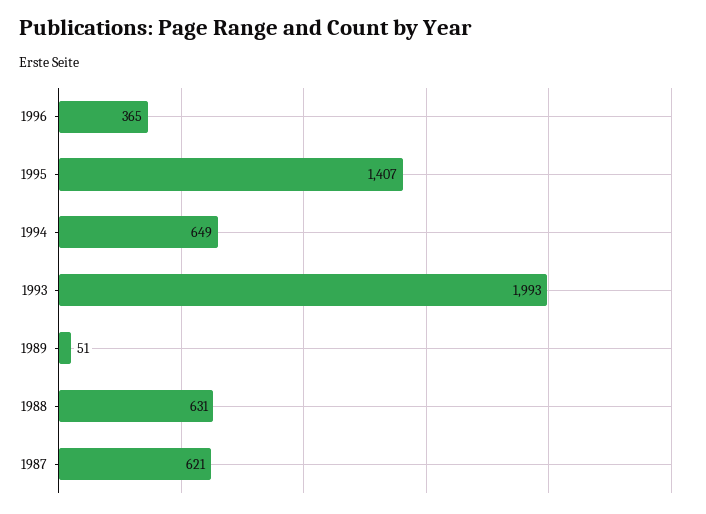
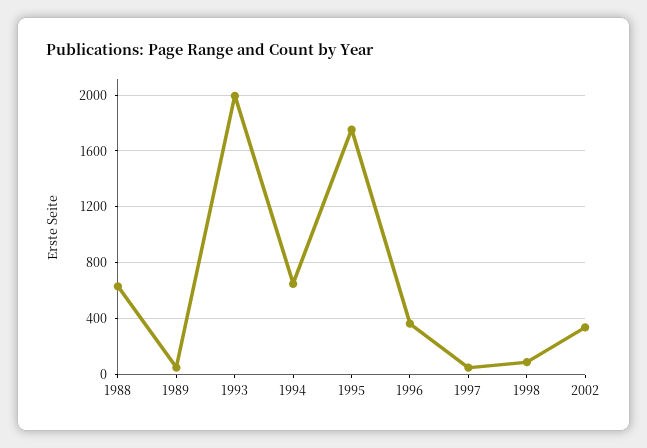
1995: 1407 -> 1750
1987: 621 -> none
1997: none -> 50
1998: none -> 100
2002: none -> 350

